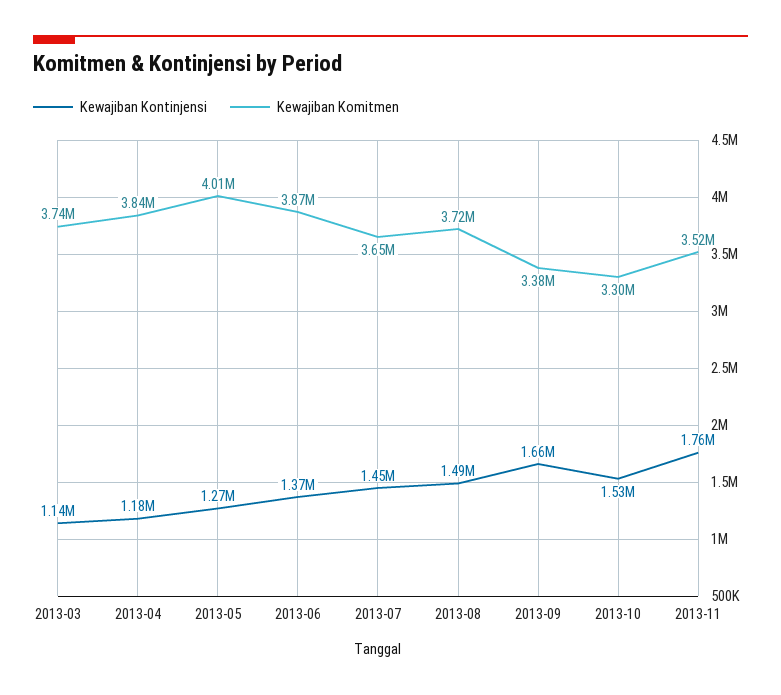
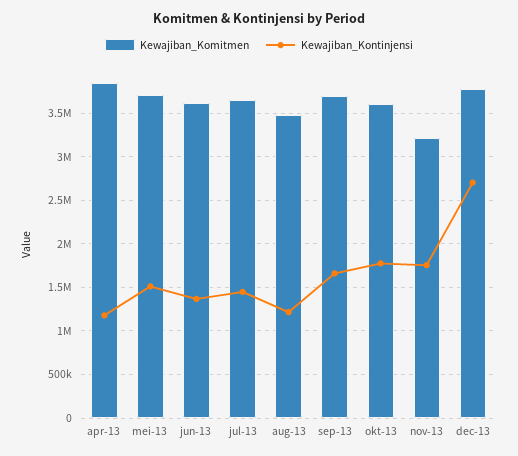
Kewajiban Kontinjensi, 2013-03: 1140000 -> none
Kewajiban Komitmen, 2013-03: 3740000 -> none
Kewajiban Kontinjensi, 2013-05: 1270000 -> 1500000
Kewajiban Komitmen, 2013-05: 4010000 -> 3700000
Kewajiban Komitmen, 2013-06: 3870000 -> 3600000
Kewajiban Kontinjensi, 2013-08: 1490000 -> 1200000
Kewajiban Komitmen, 2013-08: 3720000 -> 3500000
Kewajiban Komitmen, 2013-09: 3380000 -> 3700000
Kewajiban Kontinjensi, 2013-10: 1530000 -> 1800000
Kewajiban Komitmen, 2013-10: 3300000 -> 3600000
Kewajiban Komitmen, 2013-11: 3520000 -> 3200000
Kewajiban Komitmen, dec-13: none -> 3800000
Kewajiban Kontinjensi, dec-13: none -> 2700000

